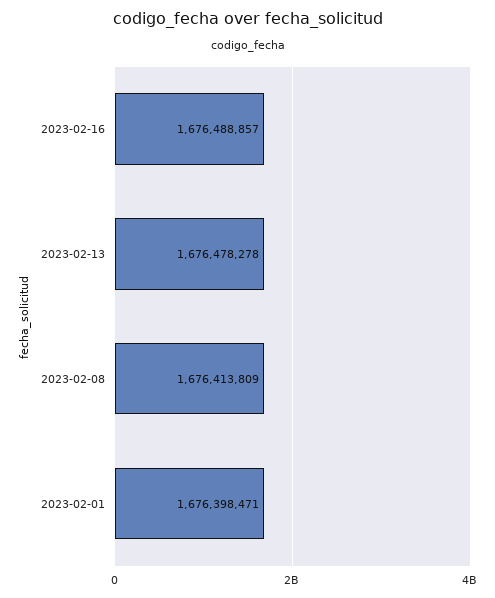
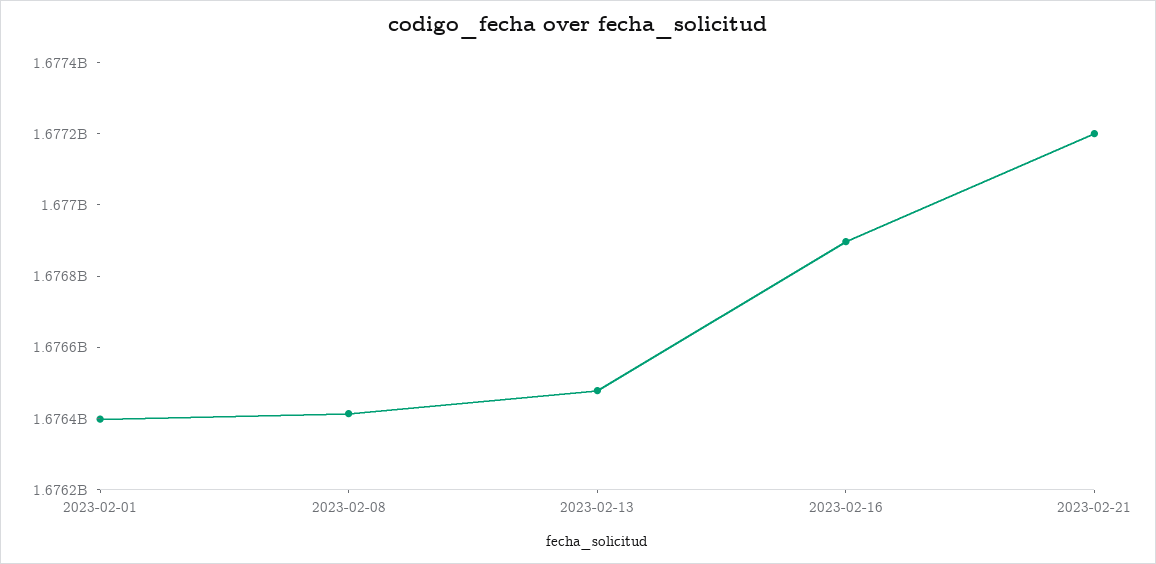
2023-02-16: 1676488857 -> 1676900000
2023-02-21: none -> 1677200000

